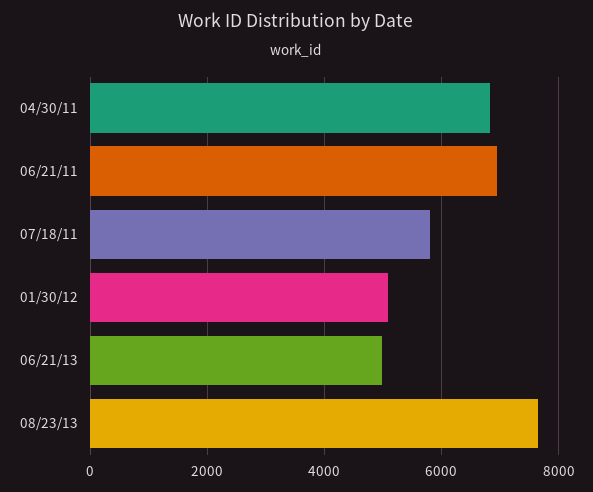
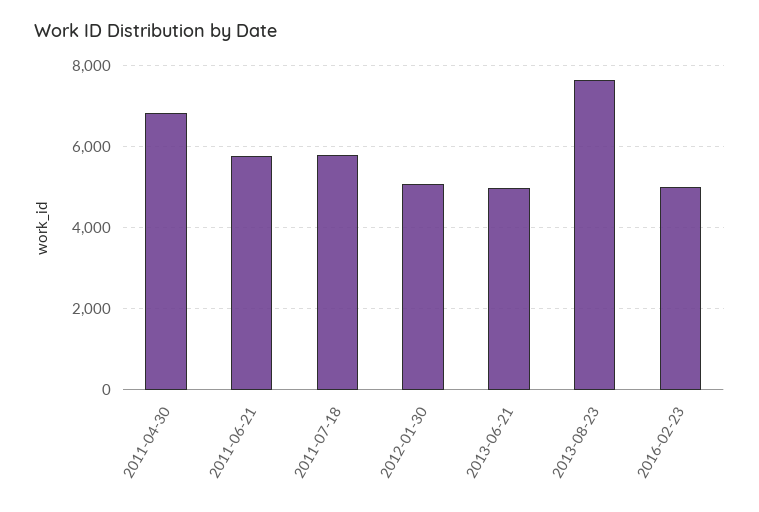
06/21/11: 7000 -> 5800
2016-02-23: none -> 5000

